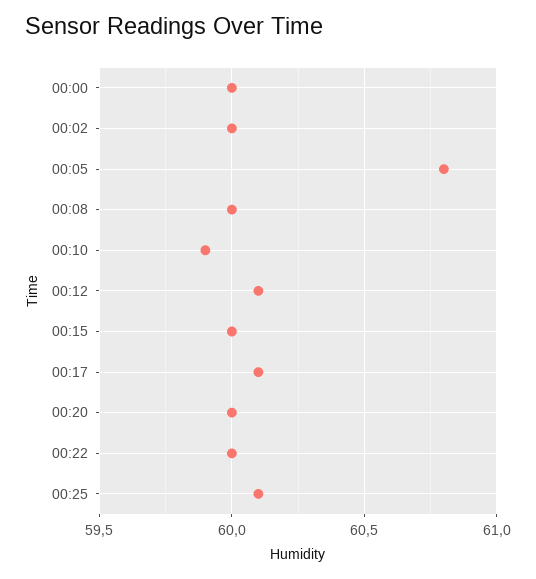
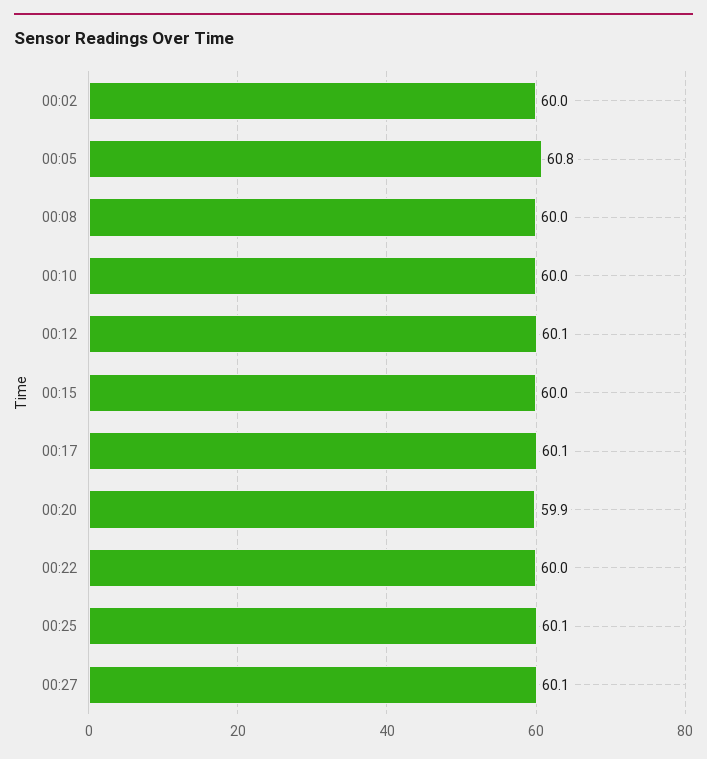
00:00: 60 -> none
00:10: 59.9 -> 60
00:20: 60 -> 59.9
00:27: none -> 60.1

